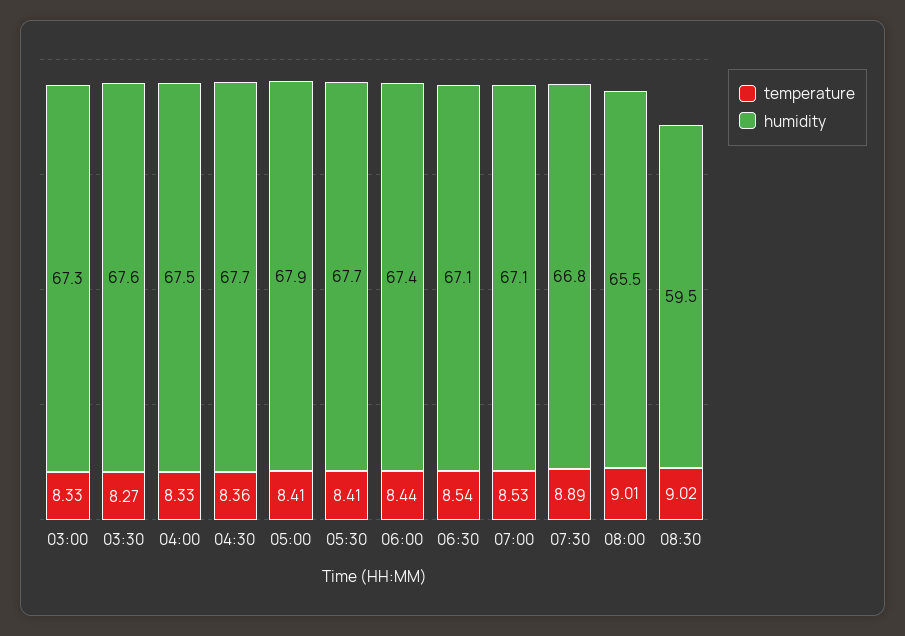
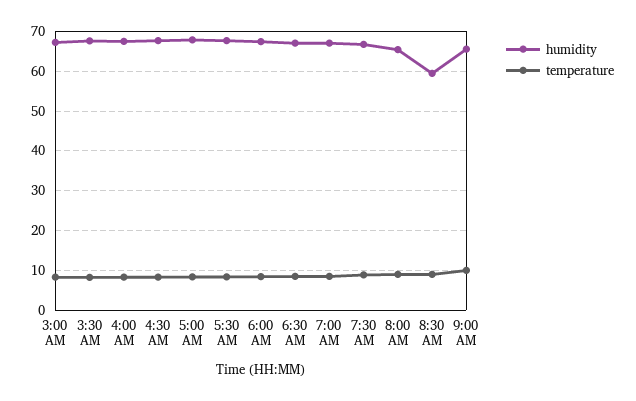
humidity, 9:00 AM: none -> 66
temperature, 9:00 AM: none -> 10

